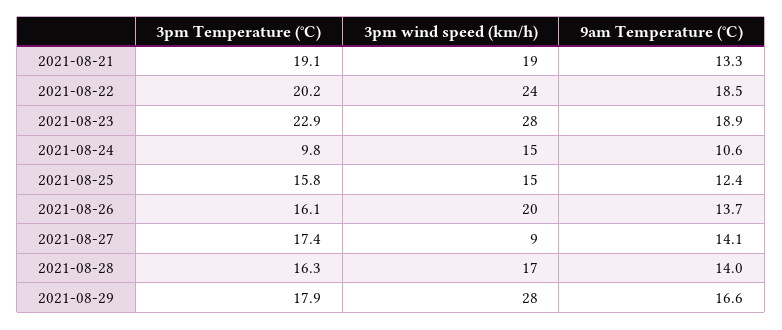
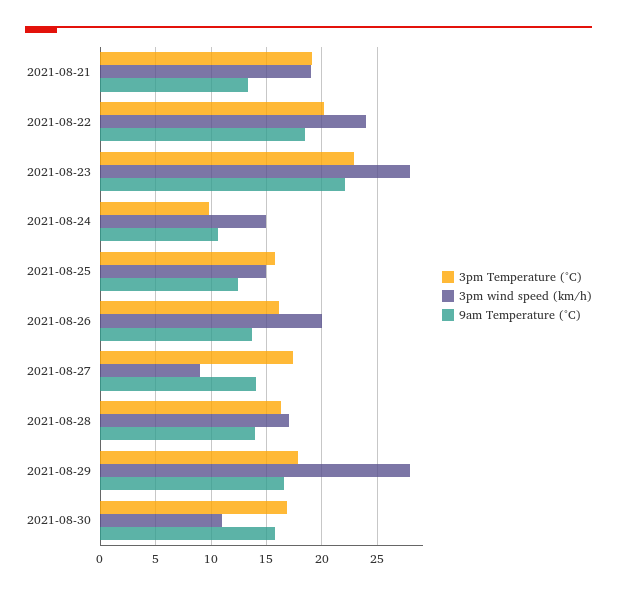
9am Temperature (°C), 2021-08-23: 18.9 -> 22
3pm Temperature (°C), 2021-08-30: none -> 17
3pm wind speed (km/h), 2021-08-30: none -> 11
9am Temperature (°C), 2021-08-30: none -> 16

